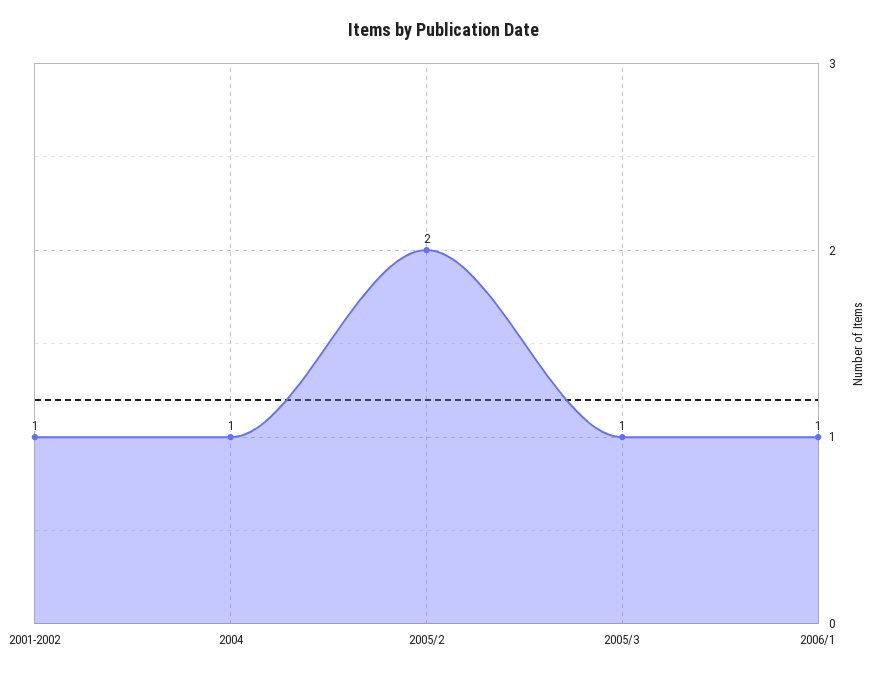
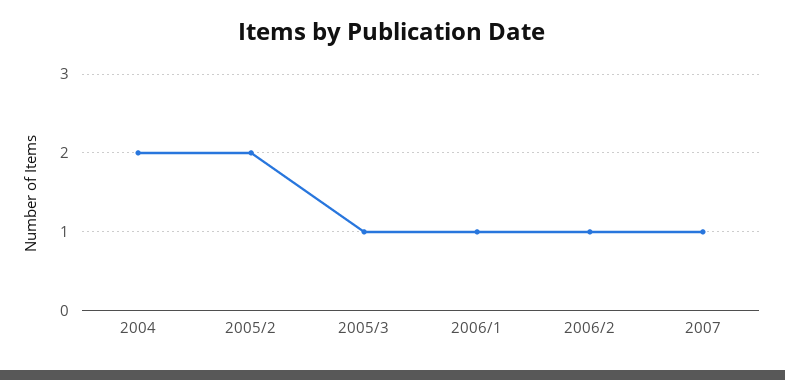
2001-2002: 1 -> none
2004: 1 -> 2
2006/2: none -> 1
2007: none -> 1

